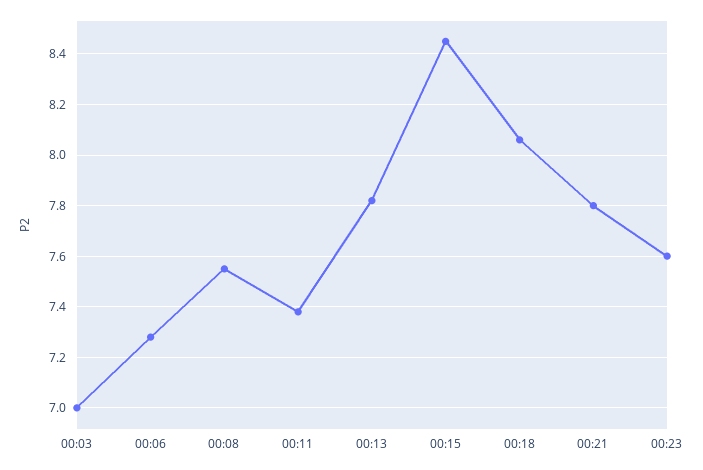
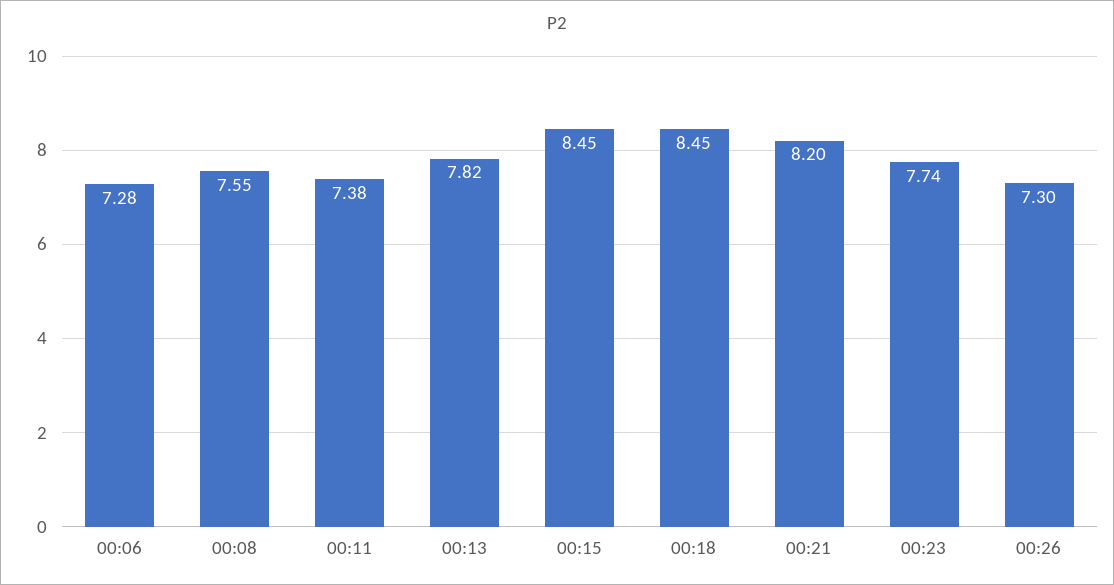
00:03: 7 -> none
00:18: 8.05 -> 8.45
00:21: 7.8 -> 8.2
00:23: 7.6 -> 7.74
00:26: none -> 7.3

